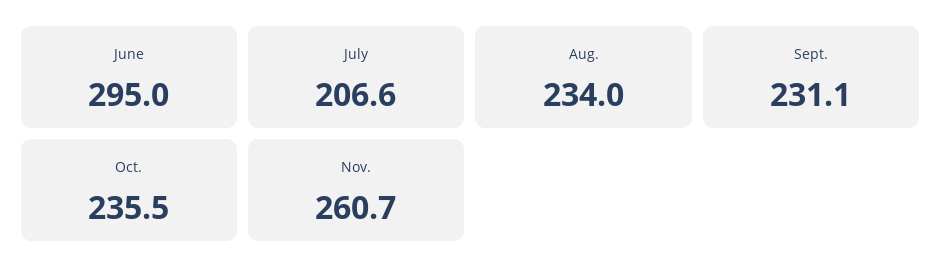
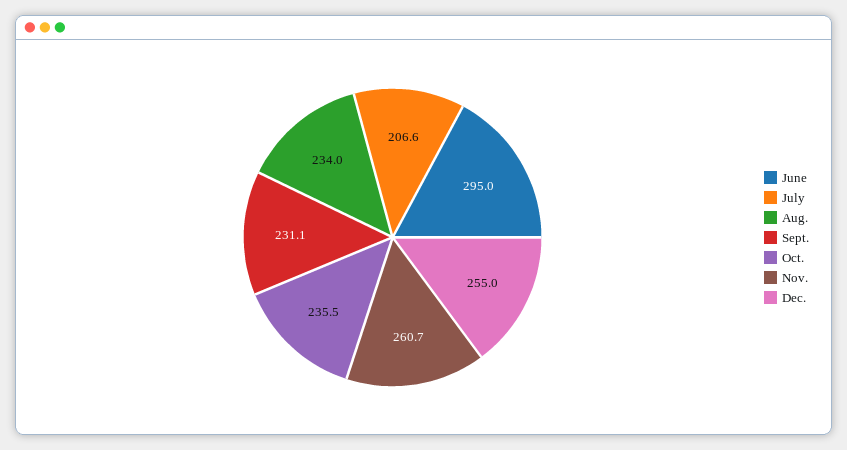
Dec.: none -> 255

